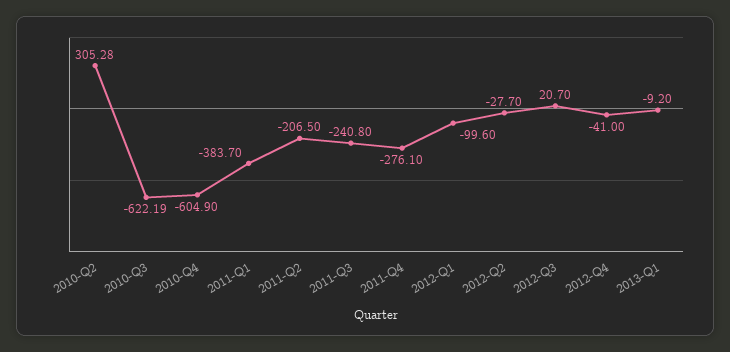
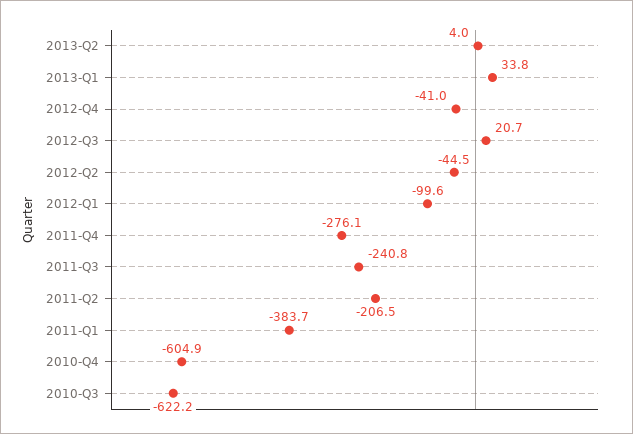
2010-Q2: 305.28 -> none
2012-Q2: -27.7 -> -44.5
2013-Q1: -9.2 -> 33.8
2013-Q2: none -> 4

